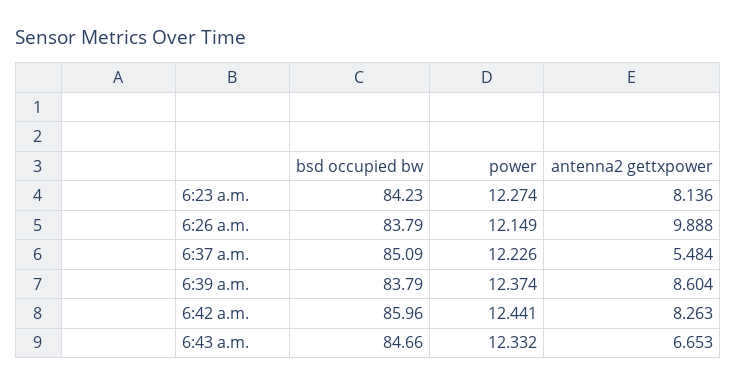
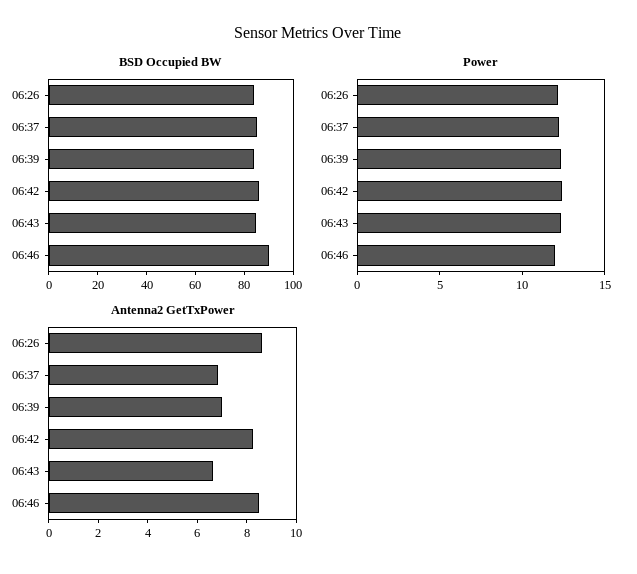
bsd occupied bw, 6:23 a.m.: 84.23 -> none
power, 6:23 a.m.: 12.274 -> none
antenna2 gettxpower, 6:23 a.m.: 8.136 -> none
antenna2 gettxpower, 6:26 a.m.: 9.888 -> 8.5
antenna2 gettxpower, 6:37 a.m.: 5.484 -> 7
antenna2 gettxpower, 6:39 a.m.: 8.604 -> 7
bsd occupied bw, 06:46: none -> 90
power, 06:46: none -> 12
antenna2 gettxpower, 06:46: none -> 8.5

